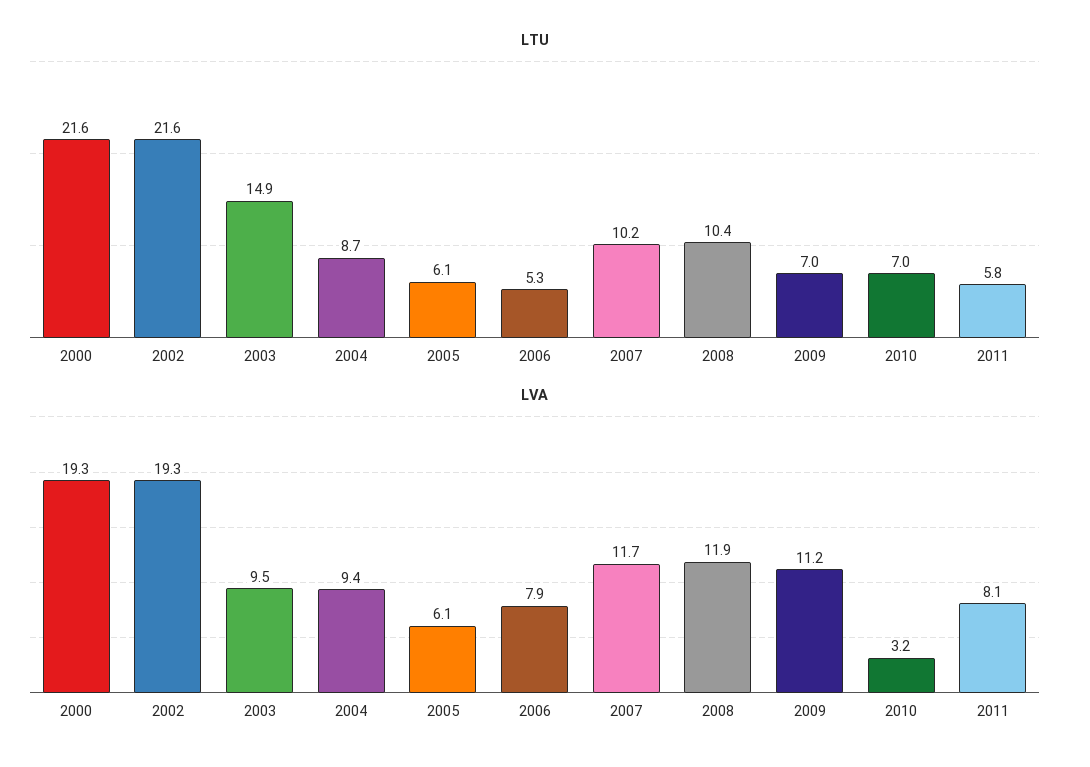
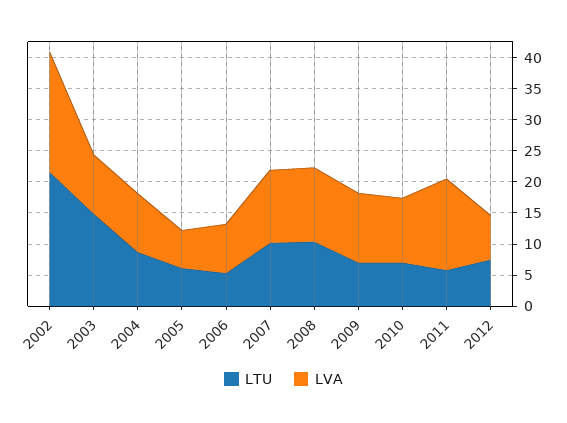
LTU, 2000: 21.6 -> none
LVA, 2000: 19.3 -> none
LVA, 2010: 3.2 -> 10
LVA, 2011: 8.1 -> 15
LTU, 2012: none -> 7.5
LVA, 2012: none -> 7.5

